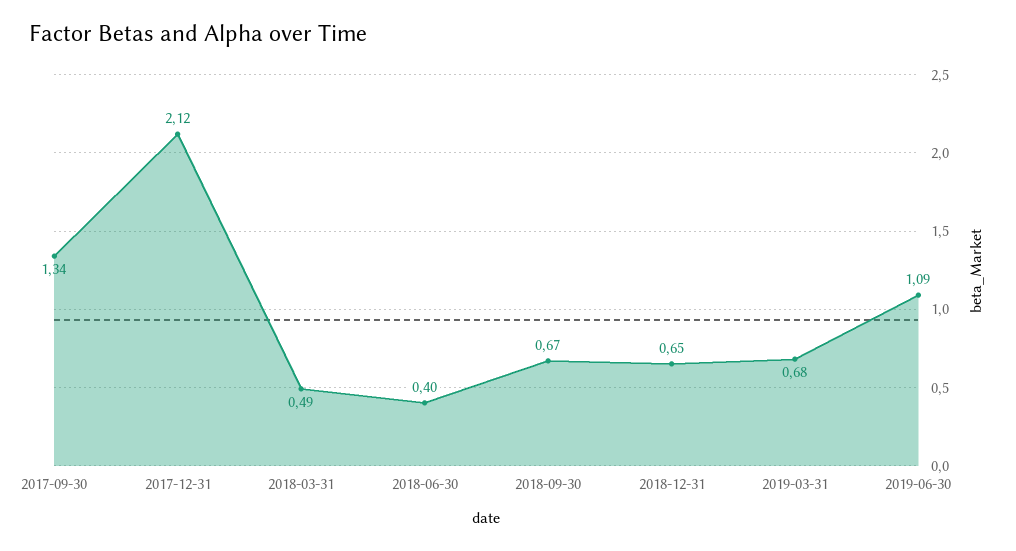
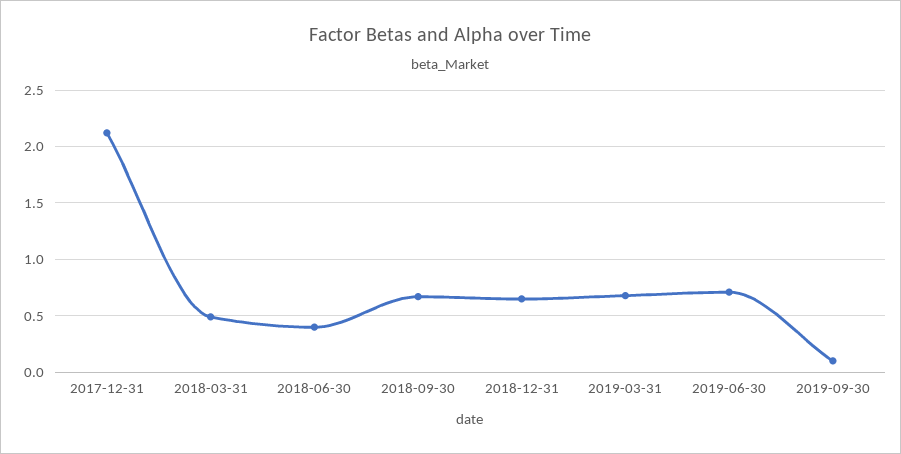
2017-09-30: 1.34 -> none
2019-06-30: 1.09 -> 0.7
2019-09-30: none -> 0.1

